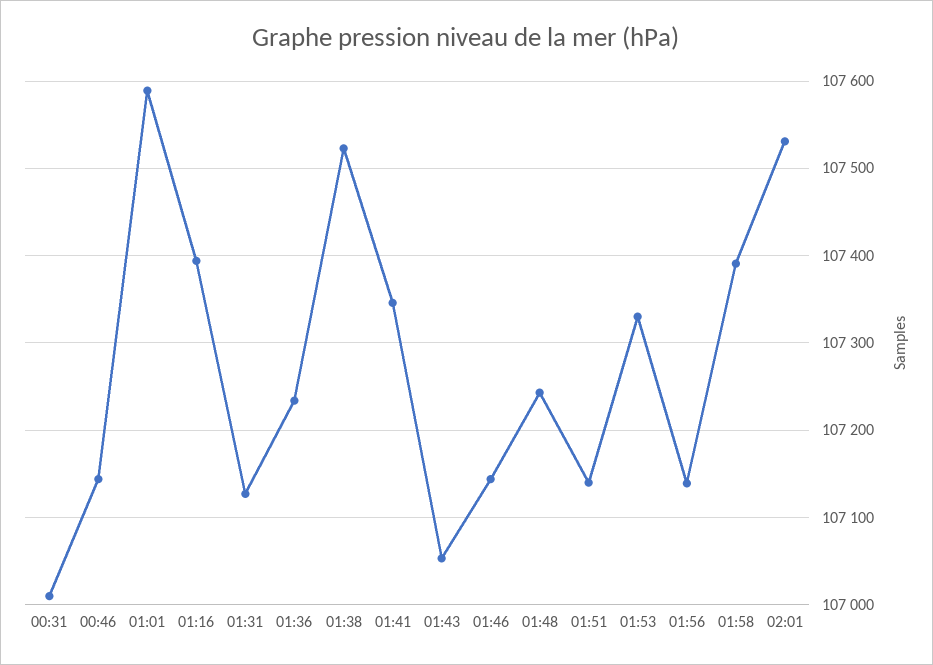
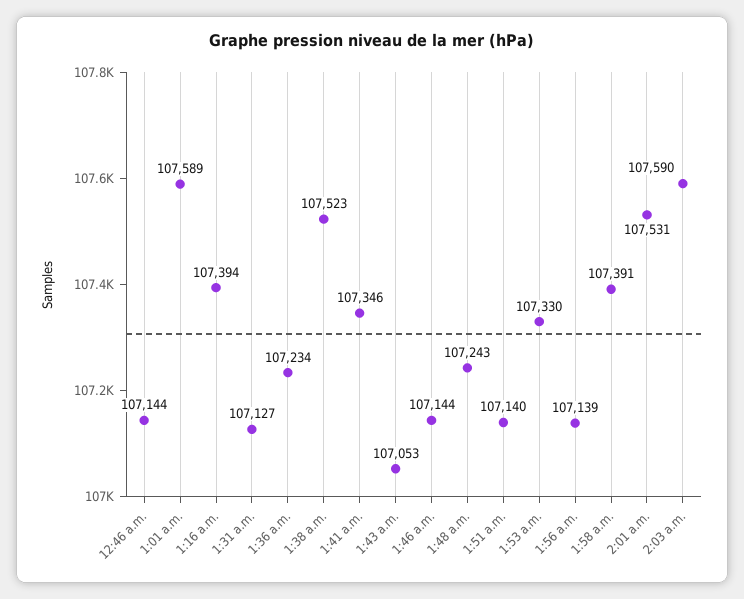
00:31: 107010 -> none
2:03 a.m.: none -> 107590

